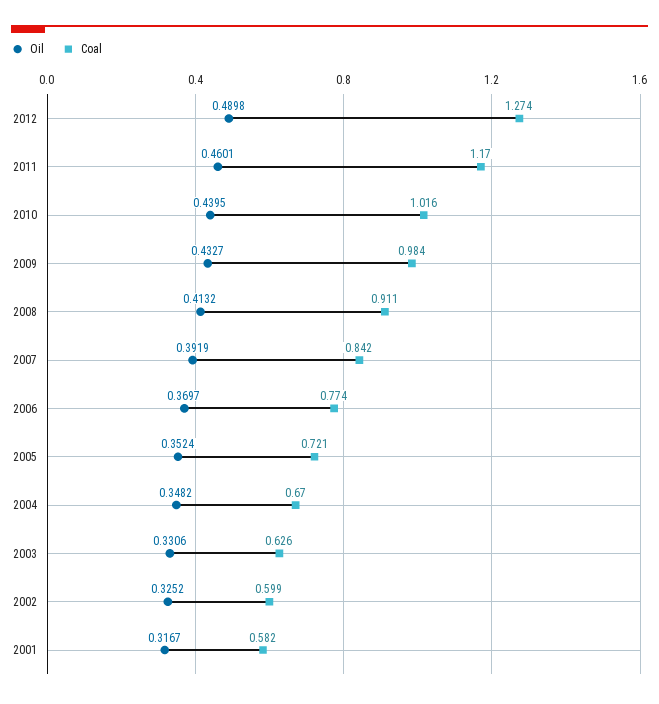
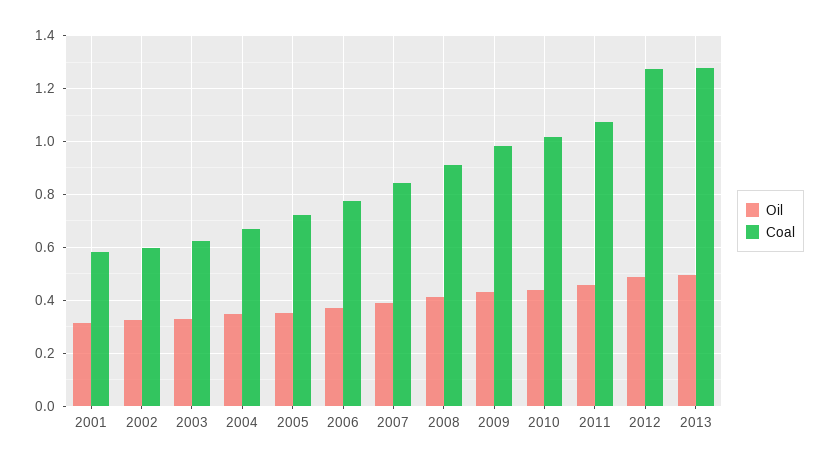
Coal, 2011: 1.17 -> 1.075
Oil, 2013: none -> 0.5
Coal, 2013: none -> 1.275

